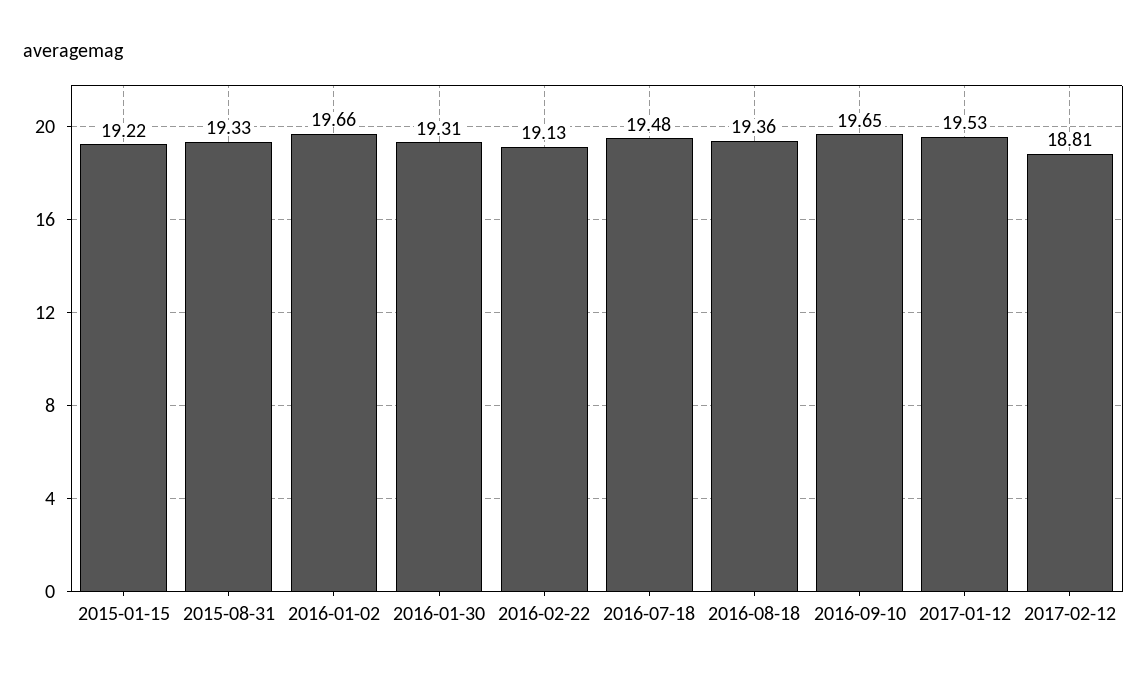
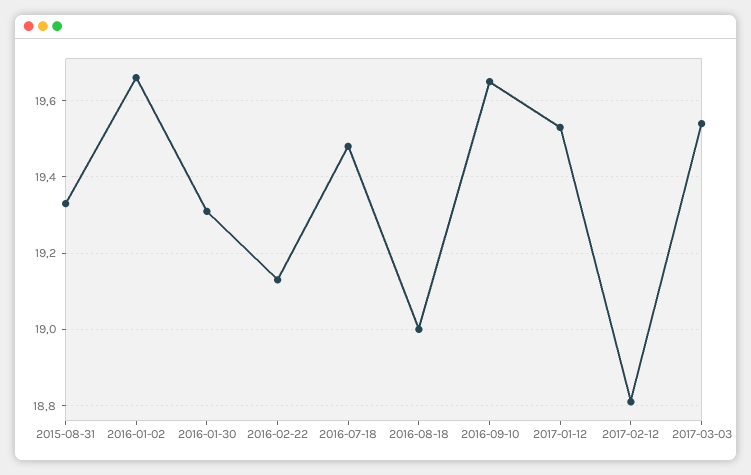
2015-01-15: 19.22 -> none
2016-08-18: 19.36 -> 19
2017-03-03: none -> 19.55

